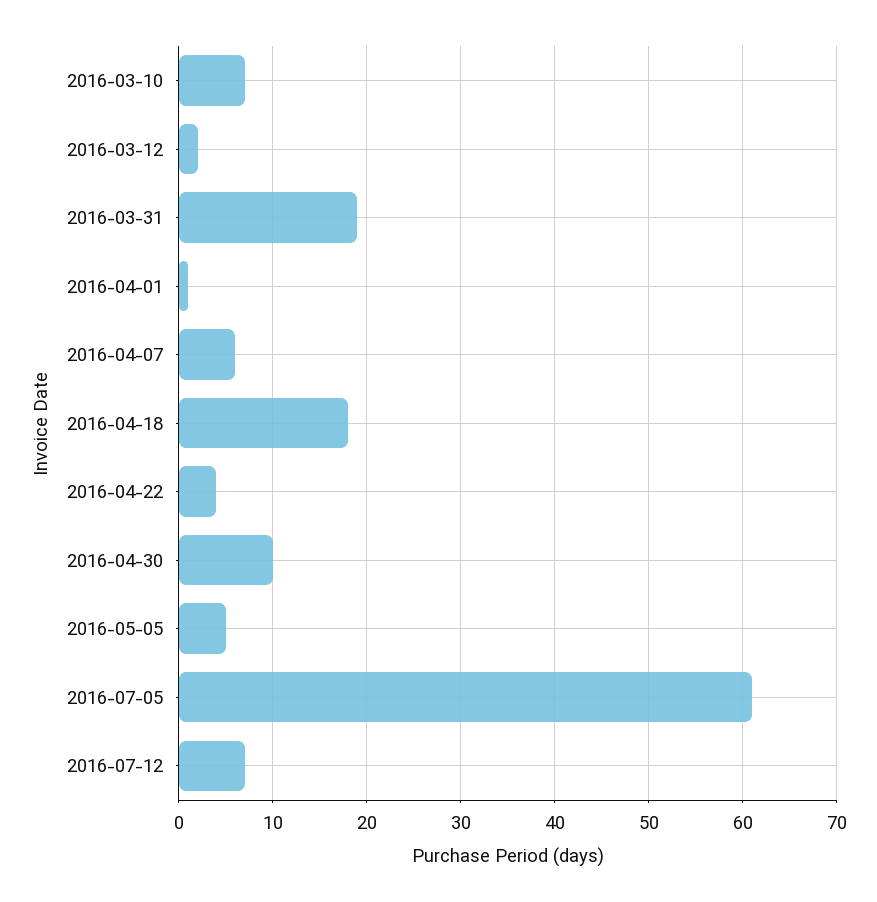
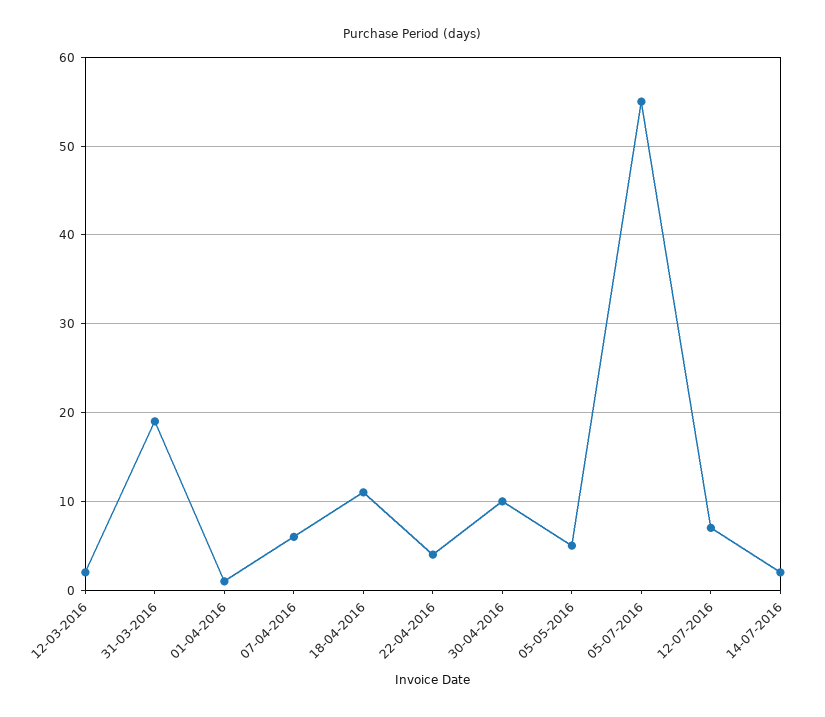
2016-03-10: 7 -> none
2016-04-18: 18 -> 11
2016-07-05: 61 -> 55
14-07-2016: none -> 2

